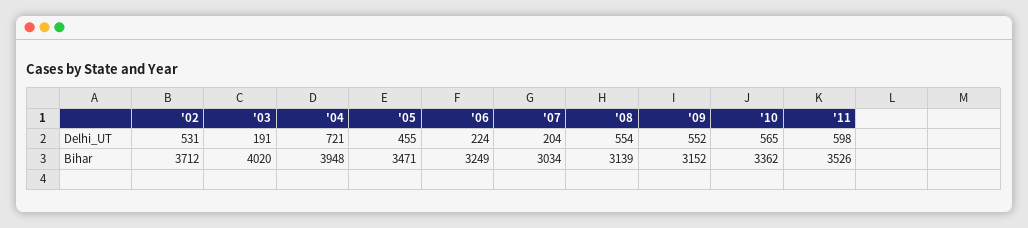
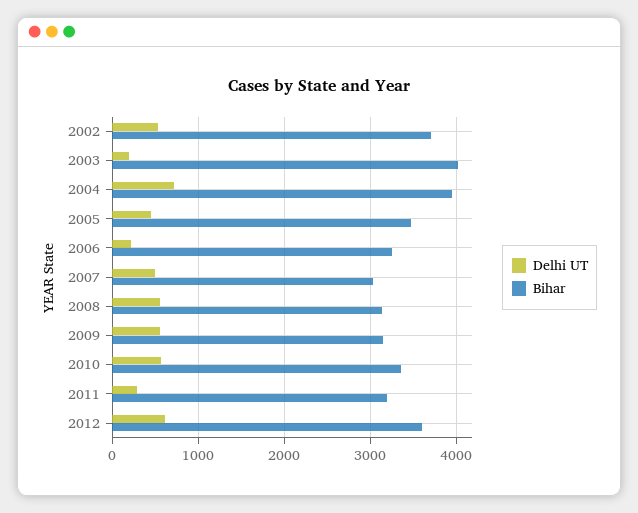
Delhi_UT, '07: 204 -> 500
Delhi_UT, '11: 598 -> 300
Bihar, '11: 3526 -> 3200
Delhi_UT, 2012: none -> 600
Bihar, 2012: none -> 3600

